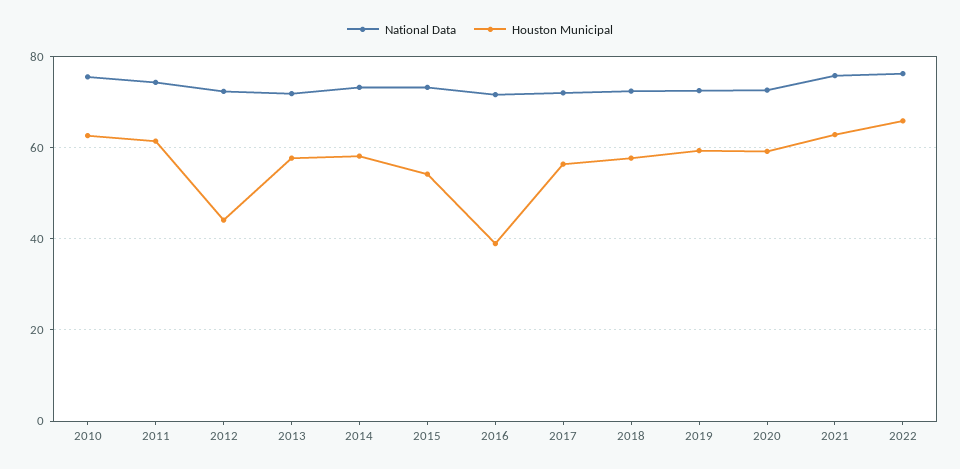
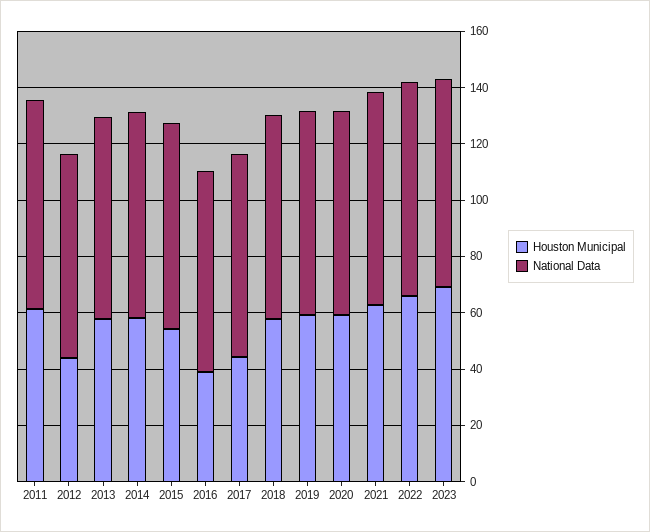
National Data, 2010: 76 -> none
Houston Municipal, 2010: 62 -> none
Houston Municipal, 2017: 56 -> 45
Houston Municipal, 2023: none -> 70
National Data, 2023: none -> 75

